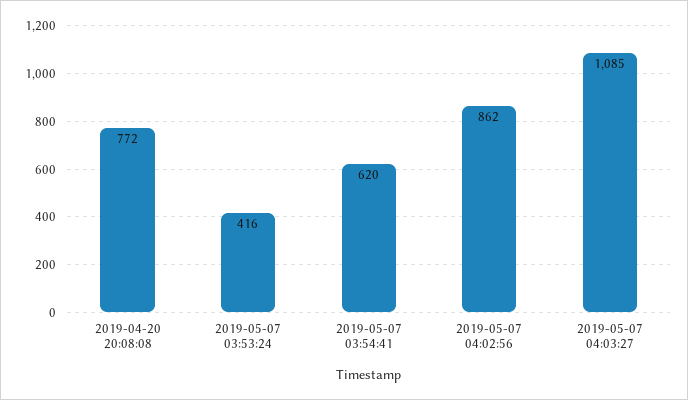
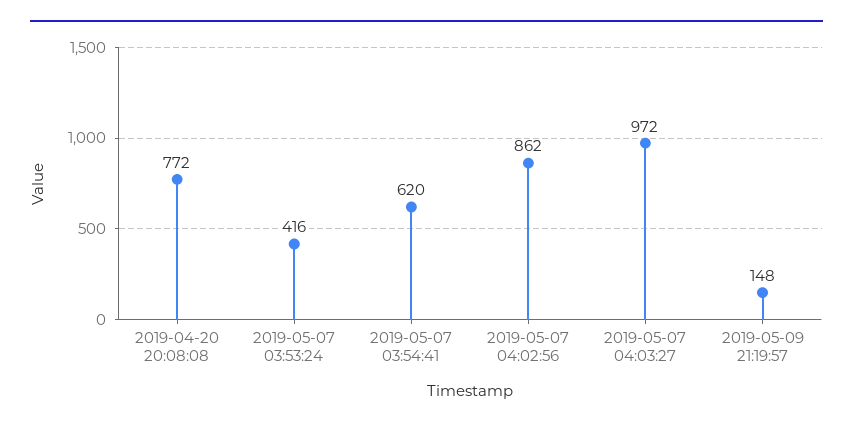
2019-05-07 04:03:27: 1085 -> 972
2019-05-09 21:19:57: none -> 148

